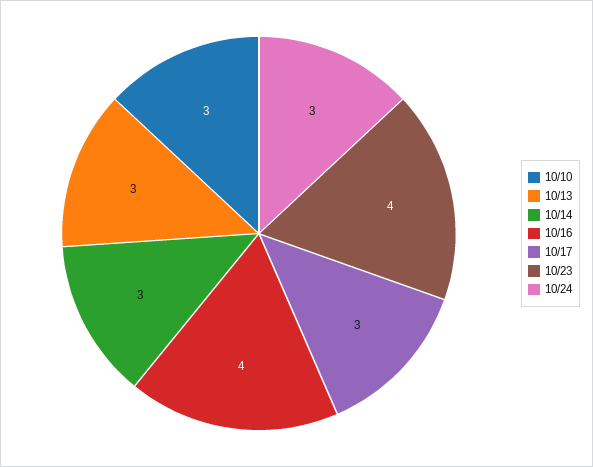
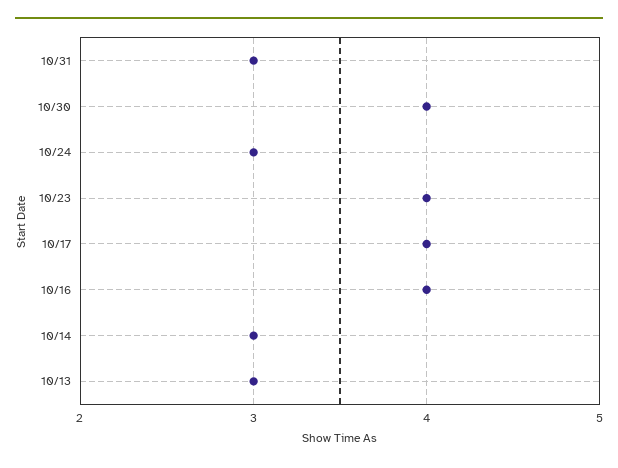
10/10: 3 -> none
10/17: 3 -> 4
10/31: none -> 3
10/30: none -> 4

